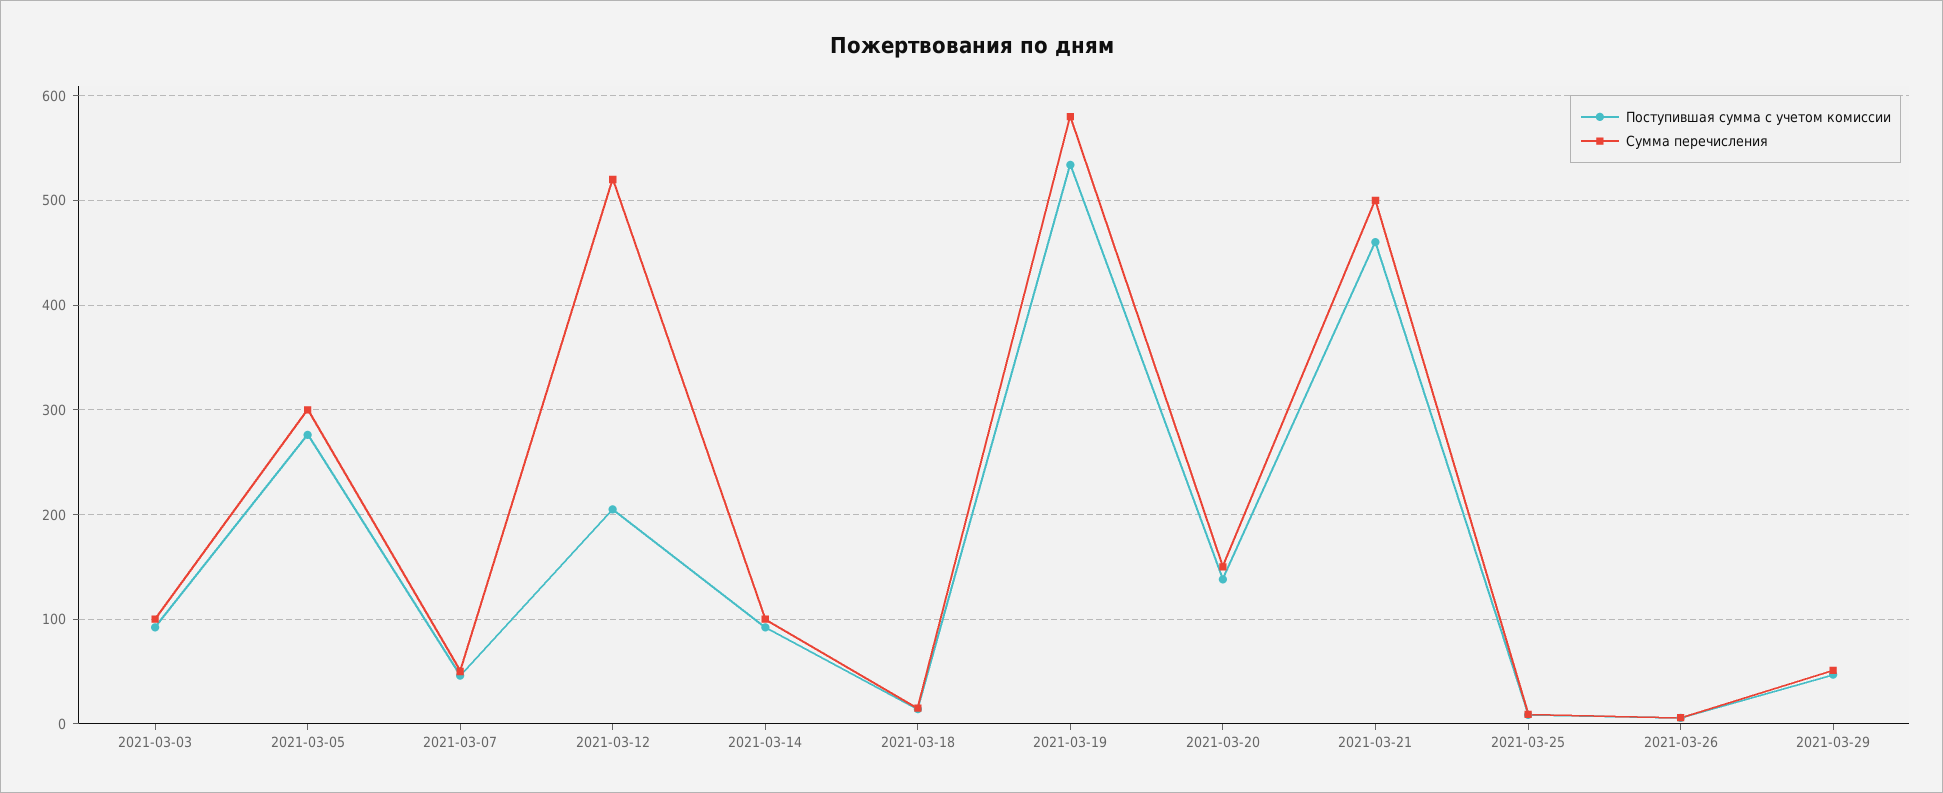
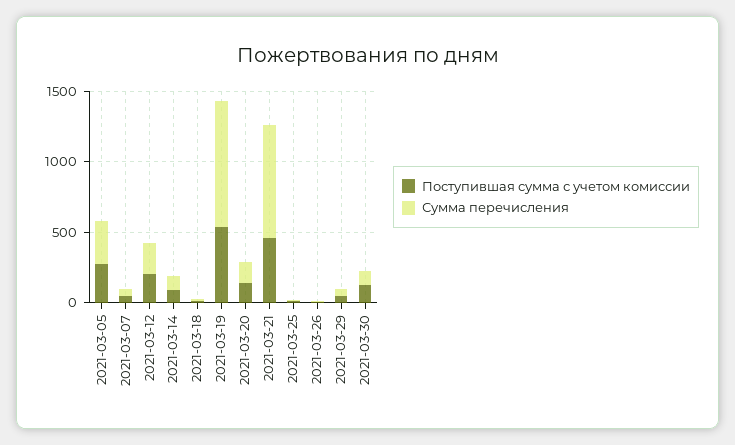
Поступившая сумма с учетом комиссии, 2021-03-03: 90 -> none
Сумма перечисления, 2021-03-03: 100 -> none
Сумма перечисления, 2021-03-12: 520 -> 200
Сумма перечисления, 2021-03-19: 580 -> 900
Сумма перечисления, 2021-03-21: 500 -> 800
Поступившая сумма с учетом комиссии, 2021-03-30: none -> 100
Сумма перечисления, 2021-03-30: none -> 100

